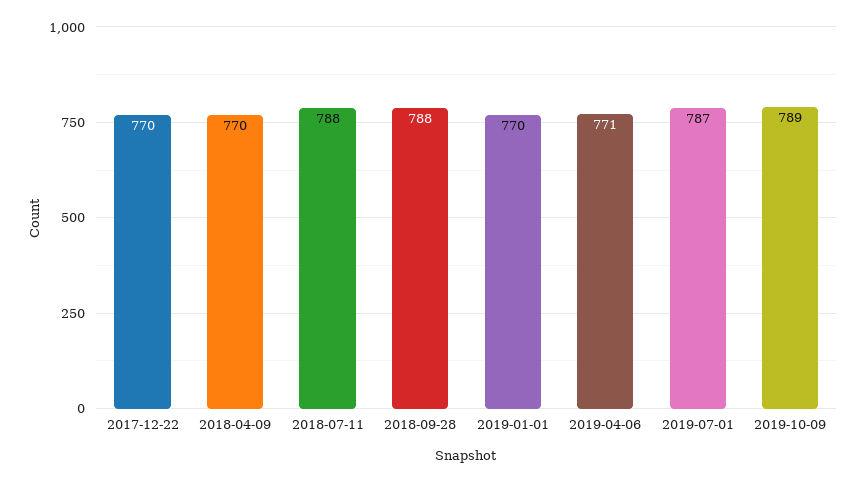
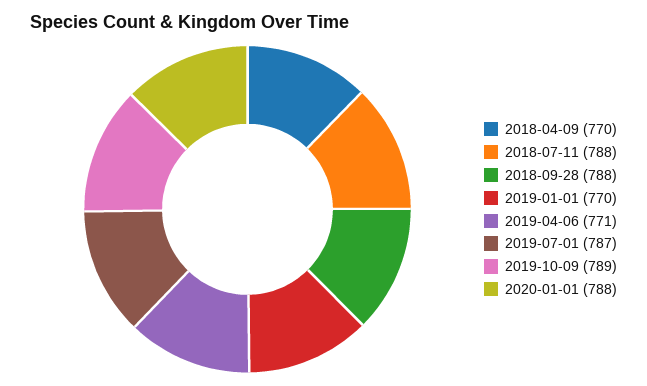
2017-12-22: 770 -> none
2020-01-01: none -> 788

